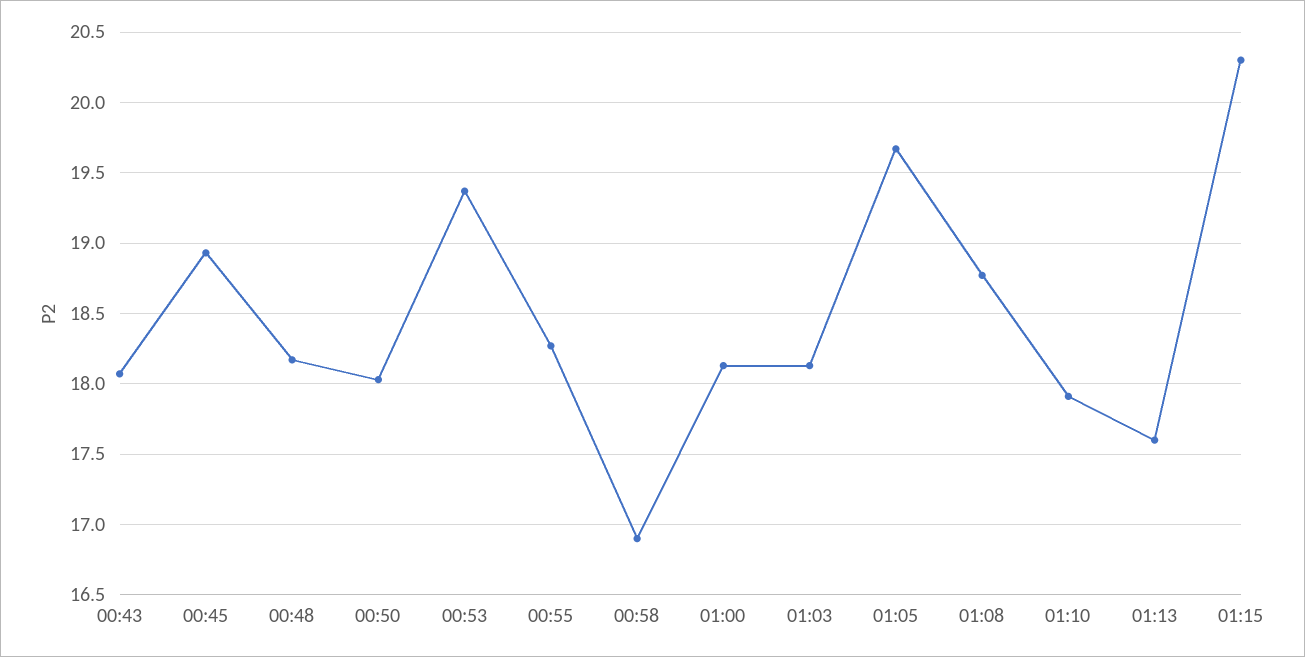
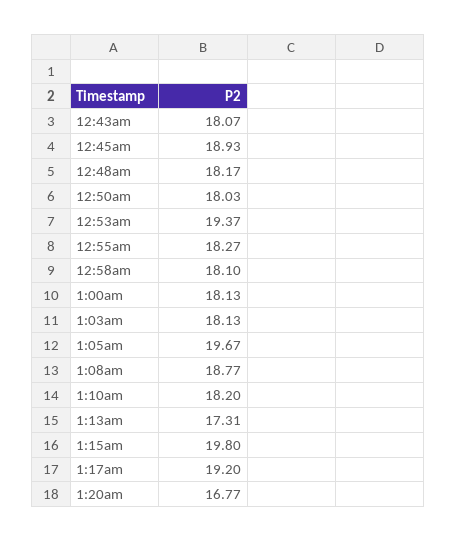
00:58: 16.9 -> 18.1
01:10: 17.9 -> 18.2
01:13: 17.6 -> 17.31
01:15: 20.3 -> 19.8
1:17am: none -> 19.2
1:20am: none -> 16.77

